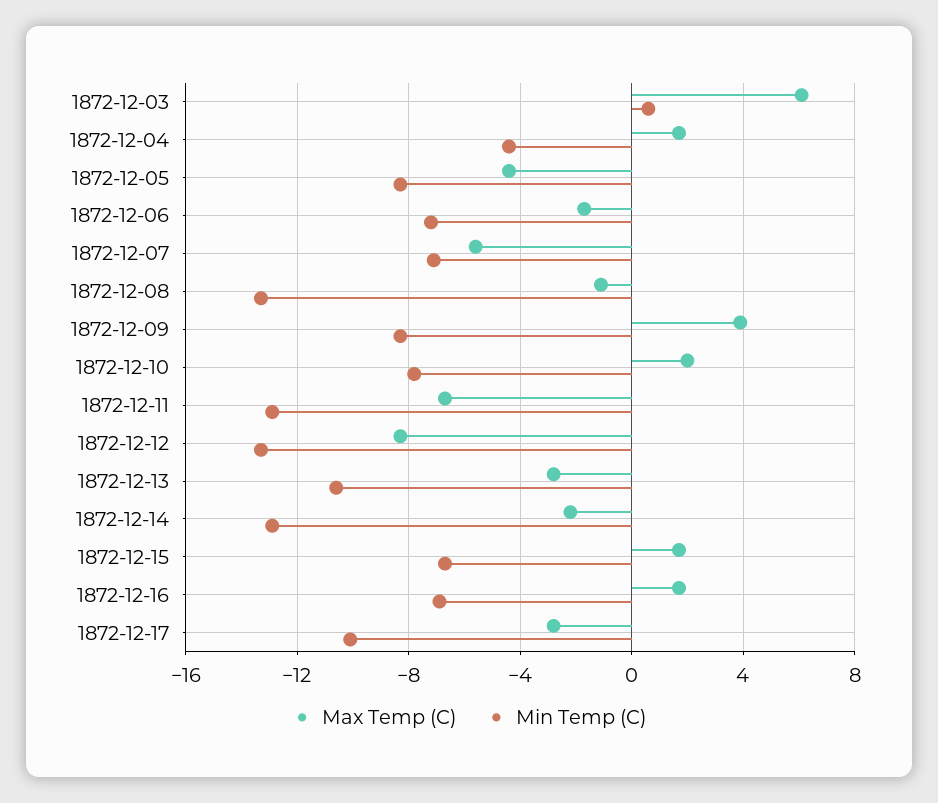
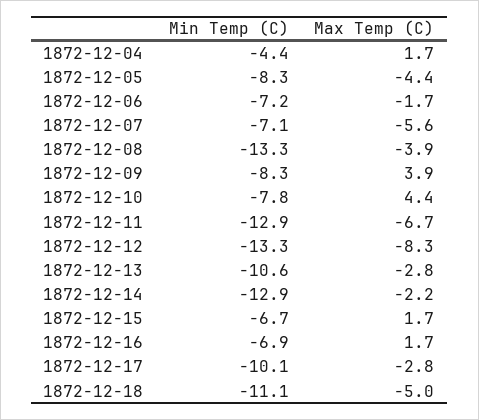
Max Temp (C), 1872-12-03: 6 -> none
Min Temp (C), 1872-12-03: 0.5 -> none
Max Temp (C), 1872-12-08: -1 -> -3.9
Max Temp (C), 1872-12-10: 2 -> 4.4
Min Temp (C), 1872-12-18: none -> -11.1
Max Temp (C), 1872-12-18: none -> -5

